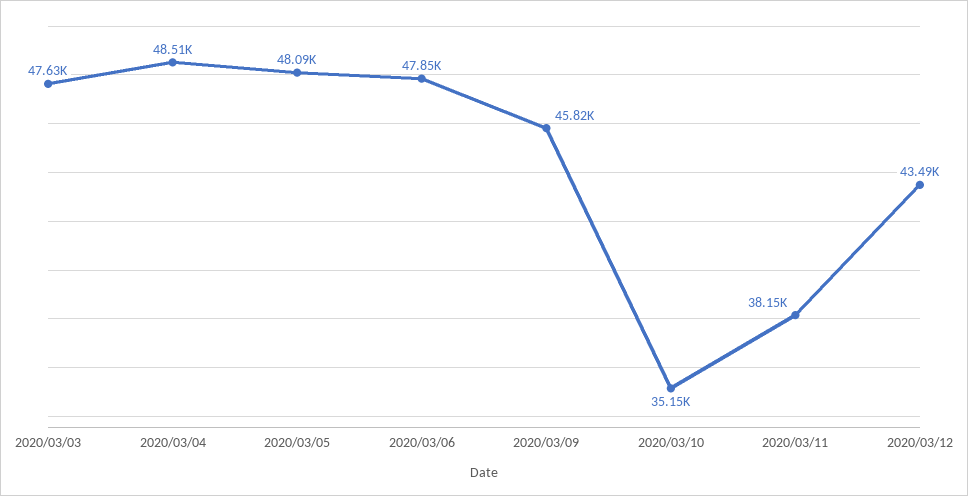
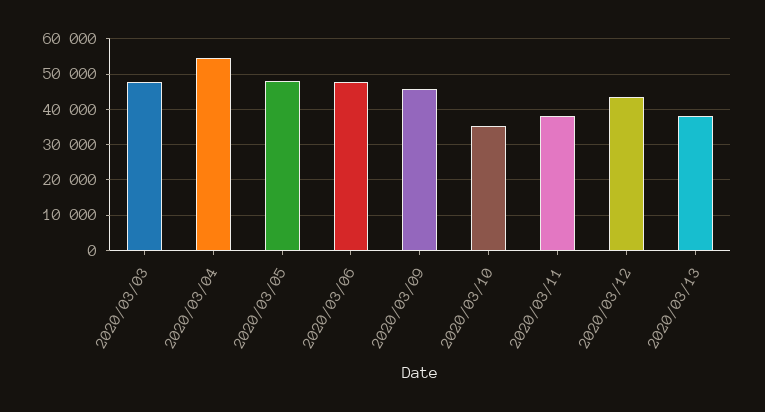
2020/03/04: 48510 -> 54000
2020/03/13: none -> 38000

